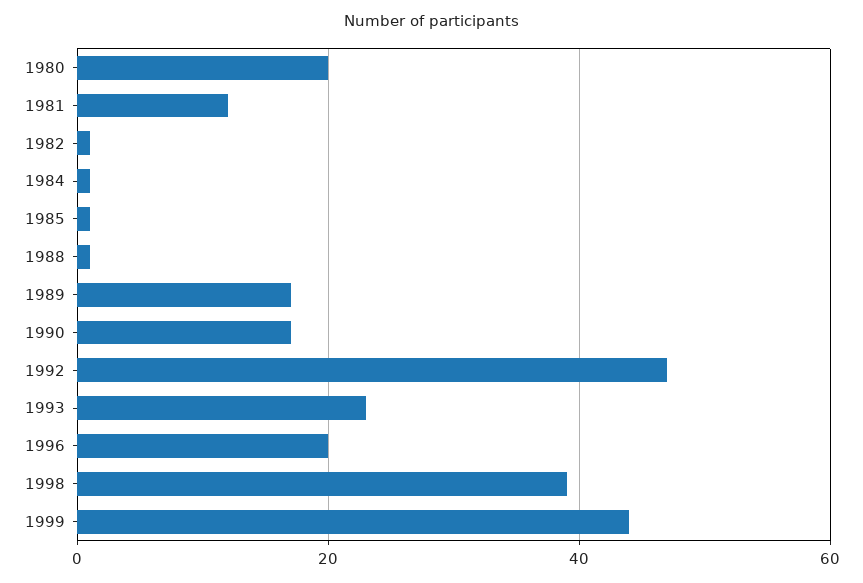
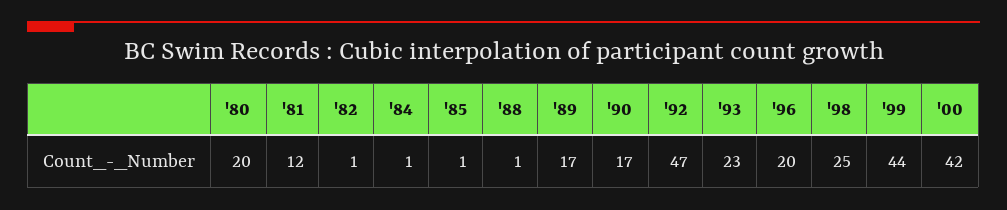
1998: 40 -> 25
'00: none -> 42

